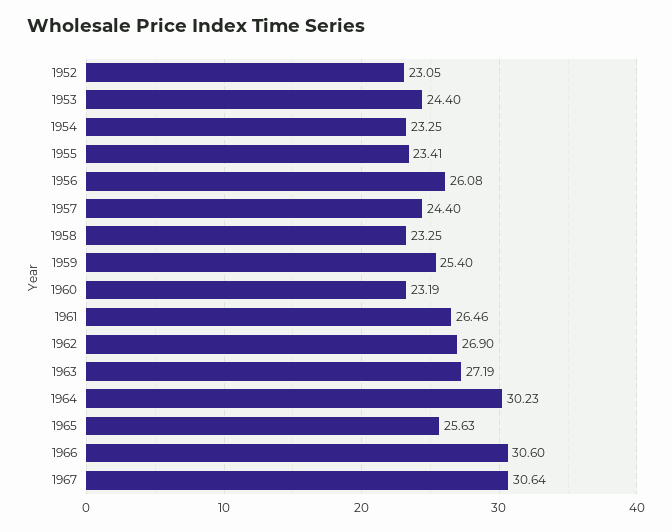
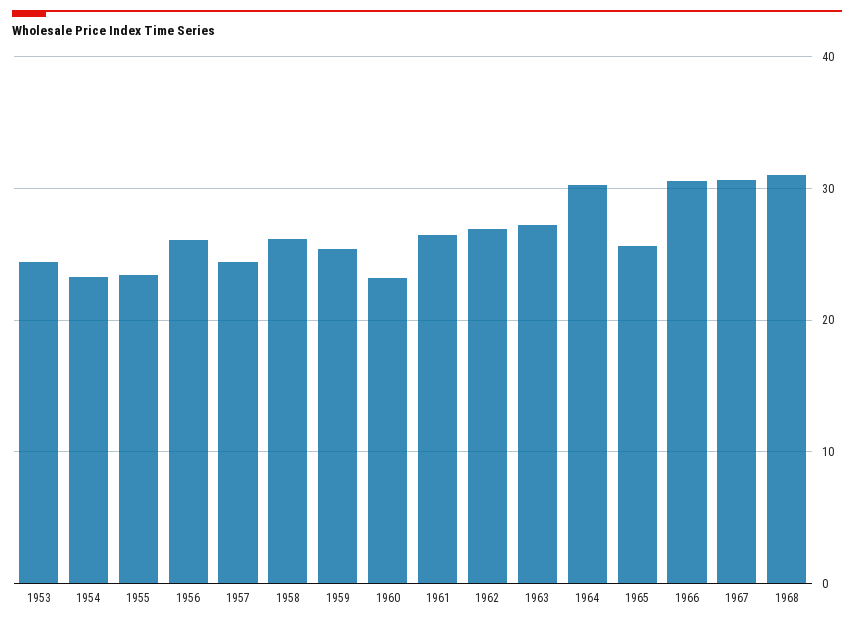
1952: 23.05 -> none
1958: 23.25 -> 26
1968: none -> 31

